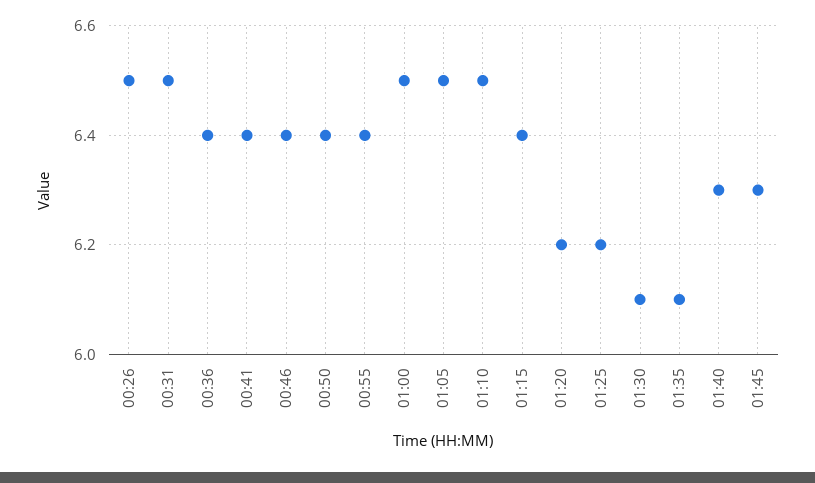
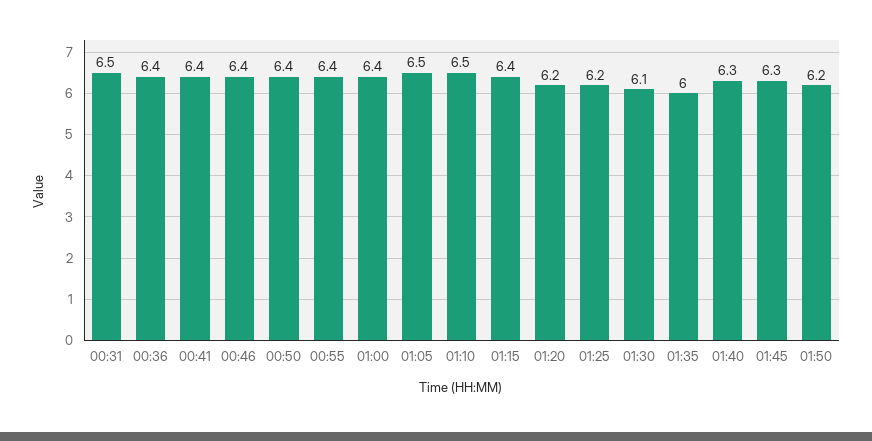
00:26: 6.5 -> none
01:00: 6.5 -> 6.4
01:35: 6.1 -> 6
01:50: none -> 6.2

